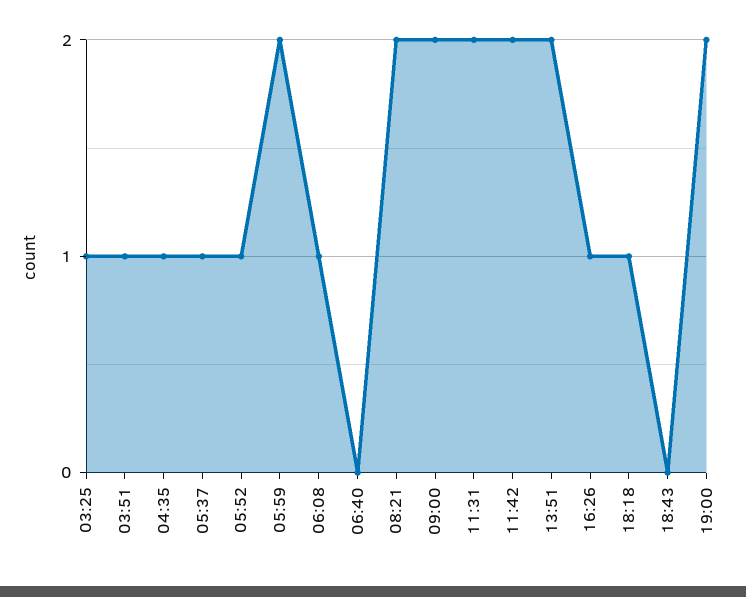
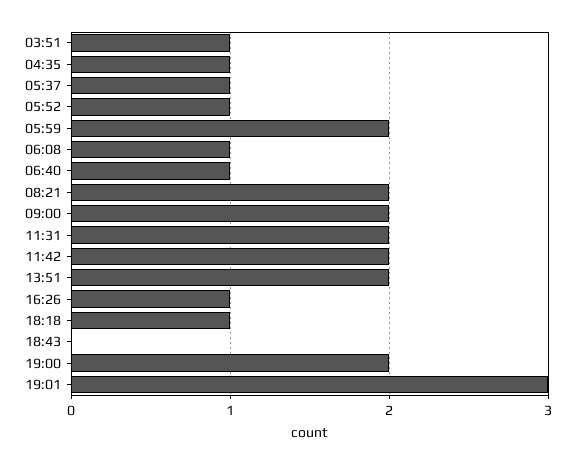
03:25: 1 -> none
06:40: 0 -> 1
19:01: none -> 3

